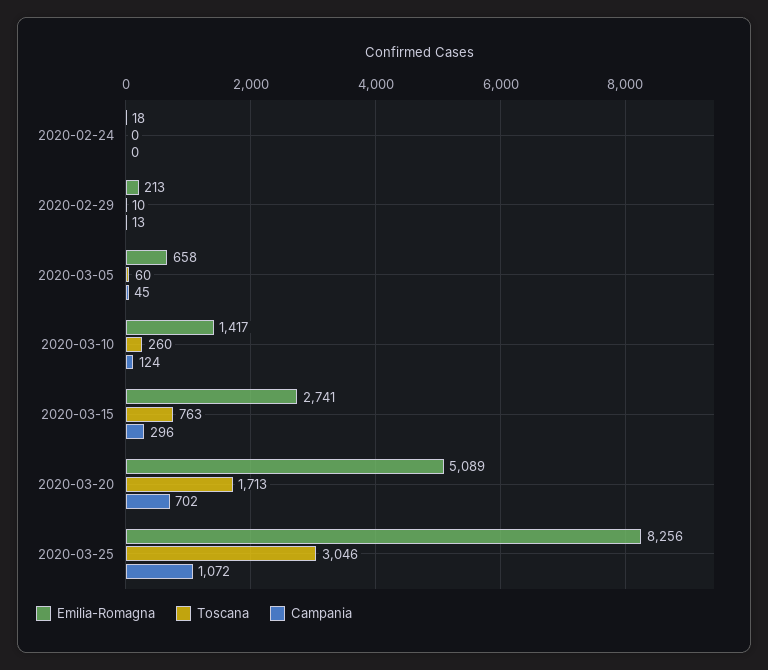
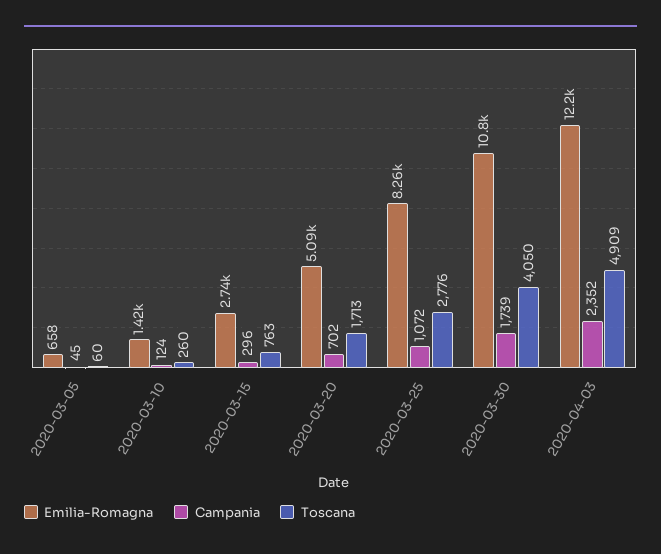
Emilia-Romagna, 2020-02-24: 18 -> none
Toscana, 2020-02-24: 0 -> none
Campania, 2020-02-24: 0 -> none
Emilia-Romagna, 2020-02-29: 213 -> none
Toscana, 2020-02-29: 10 -> none
Campania, 2020-02-29: 13 -> none
Toscana, 2020-03-25: 3046 -> 2776
Emilia-Romagna, 2020-03-30: none -> 10800
Campania, 2020-03-30: none -> 1739
Toscana, 2020-03-30: none -> 4050
Emilia-Romagna, 2020-04-03: none -> 12200
Campania, 2020-04-03: none -> 2352
Toscana, 2020-04-03: none -> 4909

